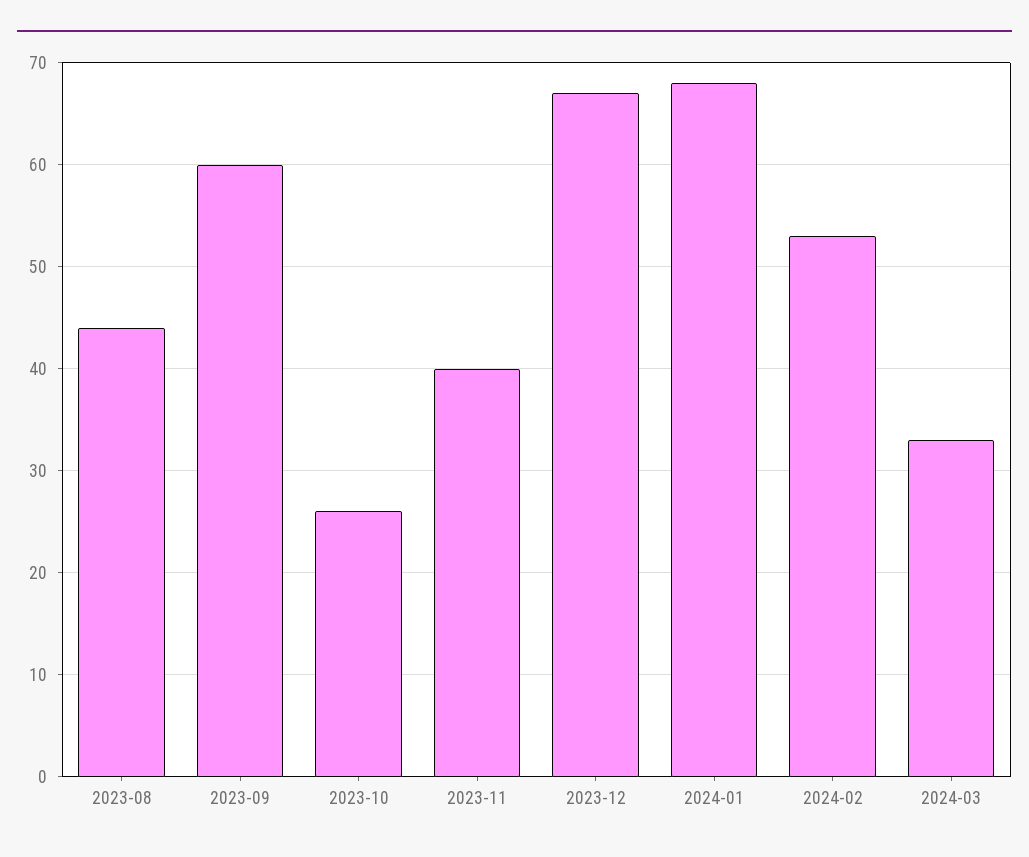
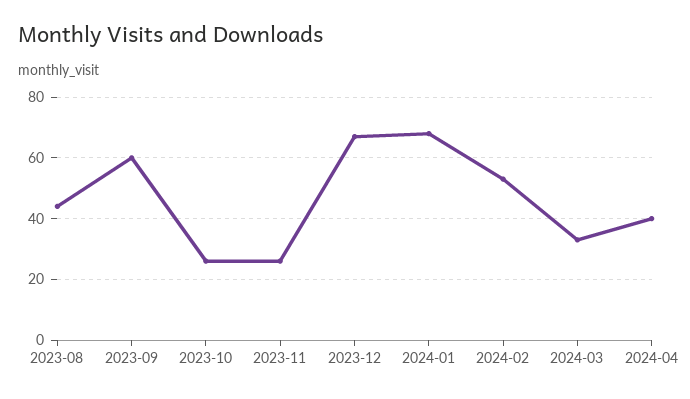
2023-11: 40 -> 25
2024-04: none -> 40

